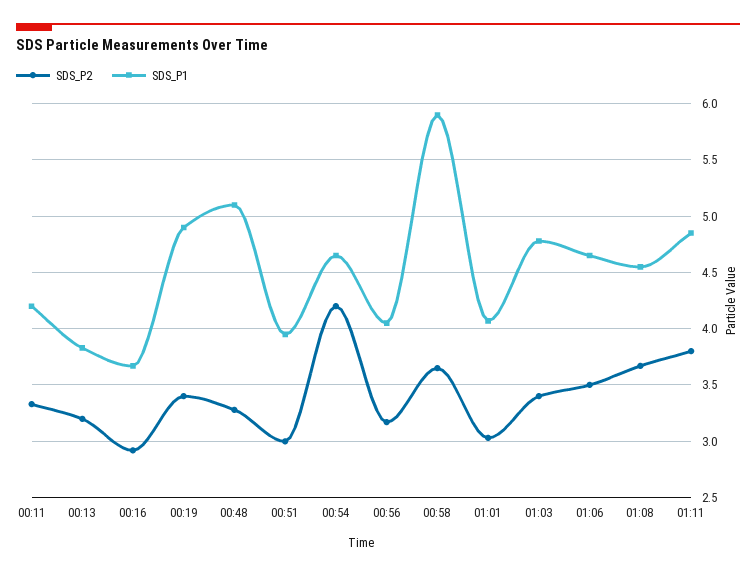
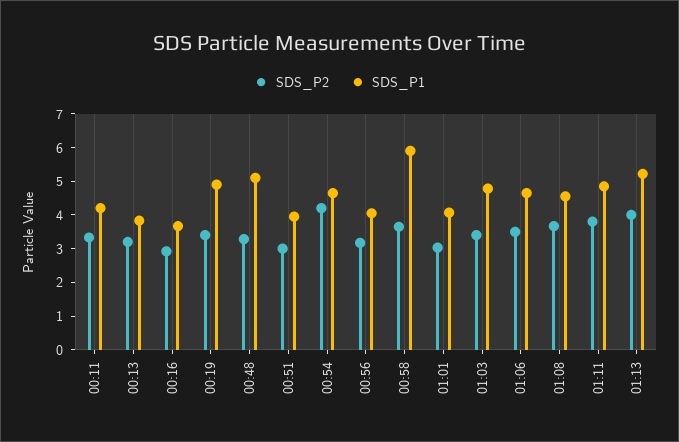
SDS_P2, 01:13: none -> 4
SDS_P1, 01:13: none -> 5.25

